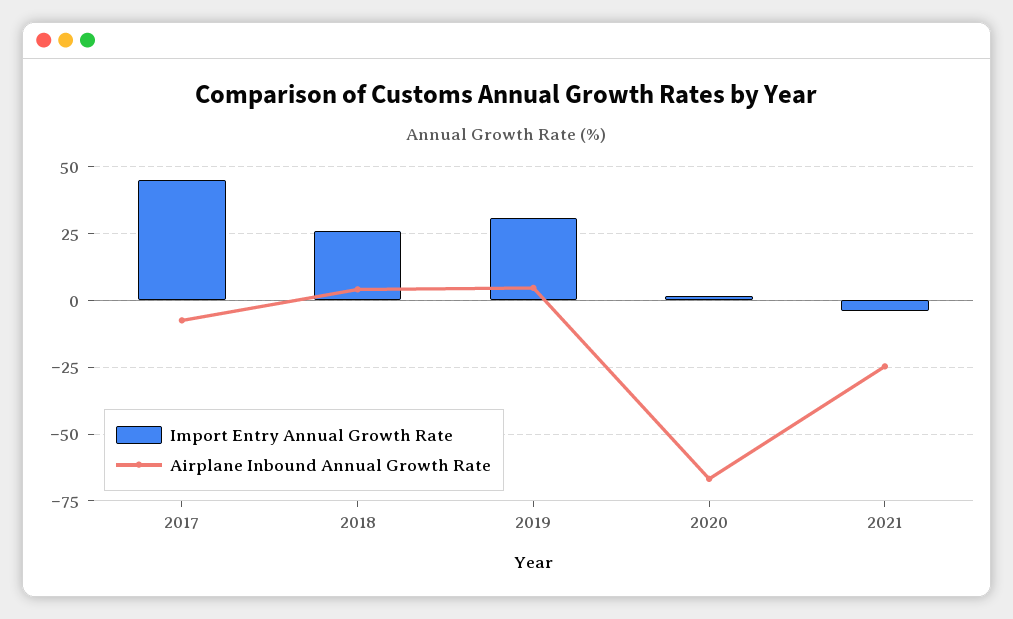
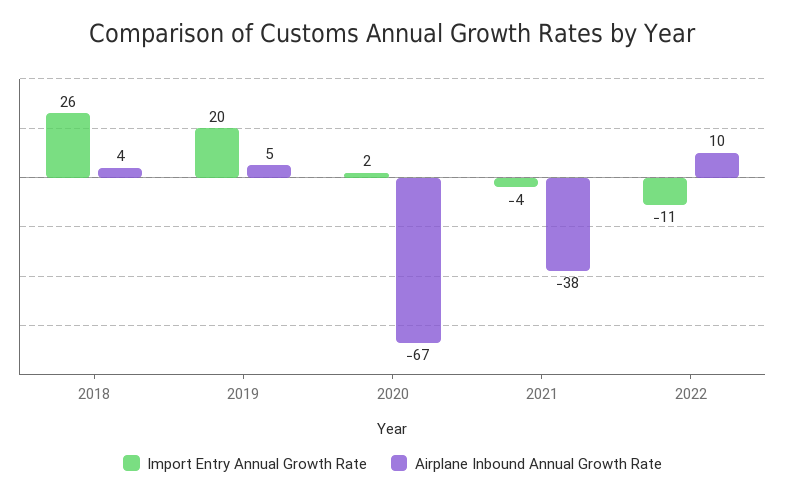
Import Entry Annual Growth Rate, 2017: 45 -> none
Airplane Inbound Annual Growth Rate, 2017: -7.5 -> none
Import Entry Annual Growth Rate, 2019: 30 -> 20
Airplane Inbound Annual Growth Rate, 2021: -25 -> -38
Import Entry Annual Growth Rate, 2022: none -> -11
Airplane Inbound Annual Growth Rate, 2022: none -> 10

